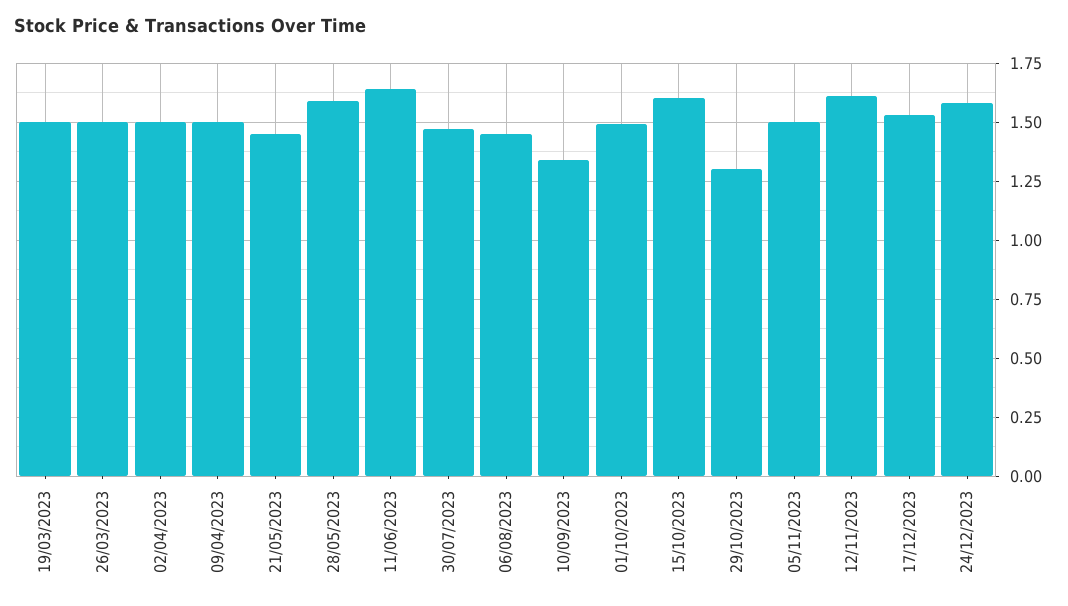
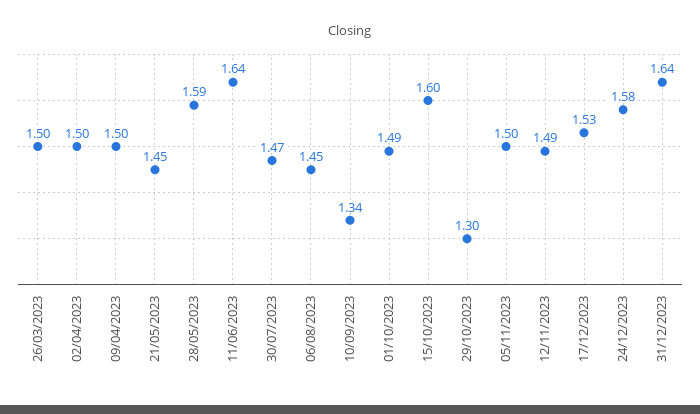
19/03/2023: 1.5 -> none
12/11/2023: 1.6 -> 1.49
31/12/2023: none -> 1.64

